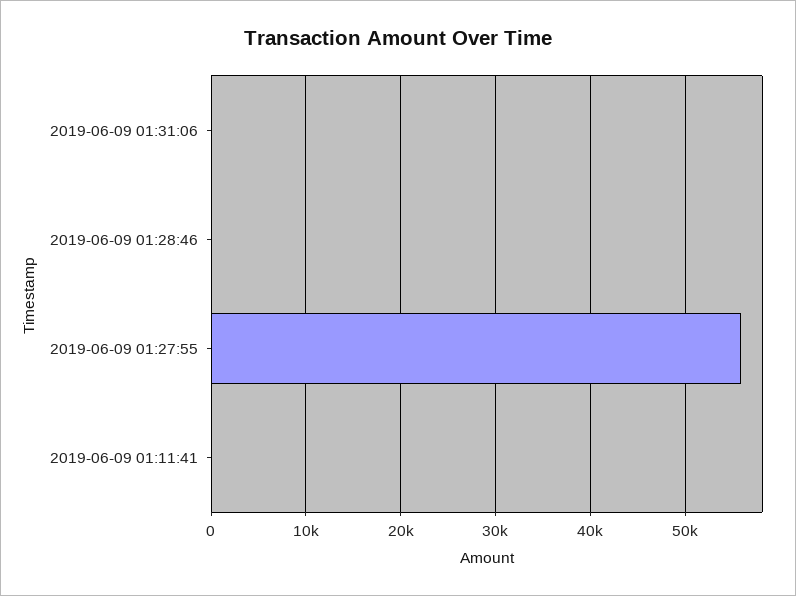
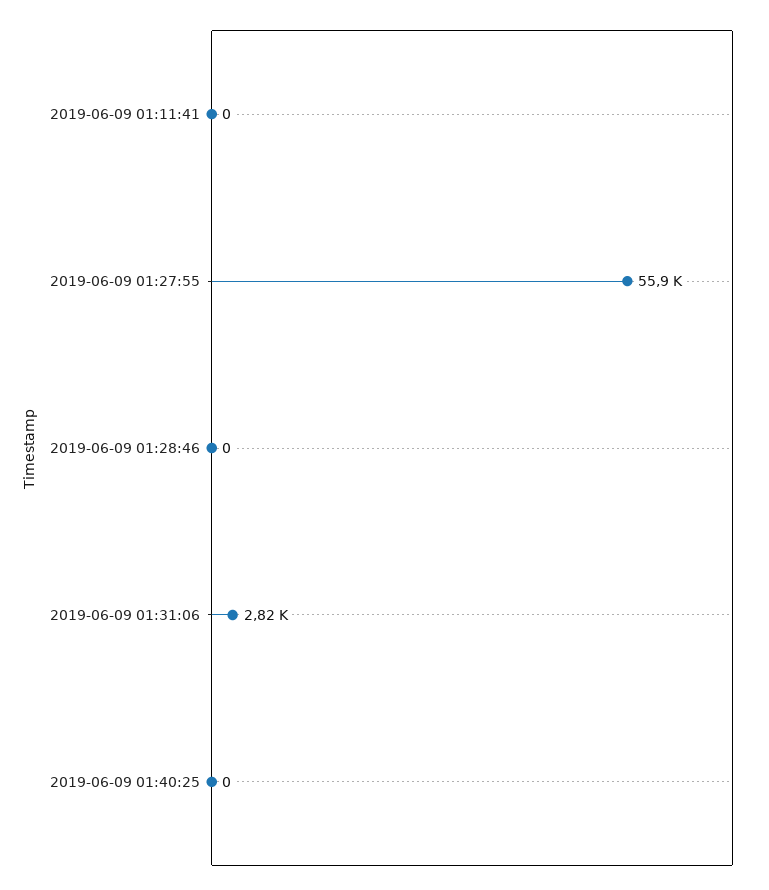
2019-06-09 01:31:06: 0 -> 2820
2019-06-09 01:40:25: none -> 0

